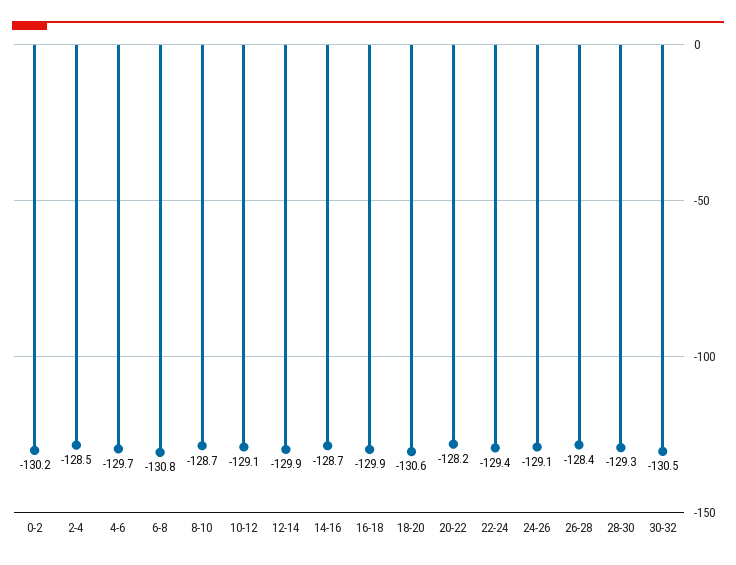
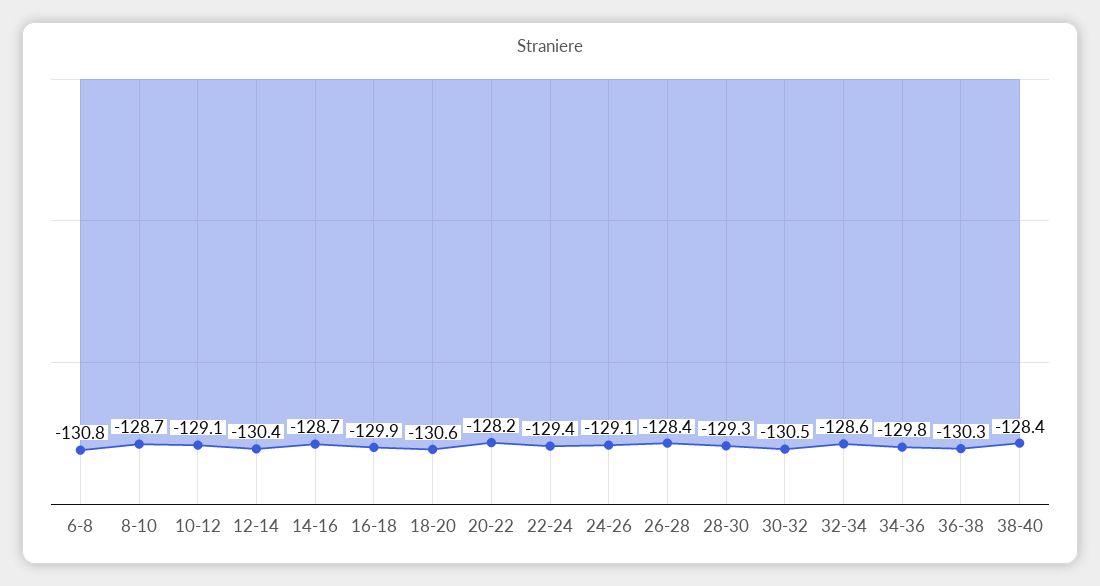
0-2: -130.2 -> none
2-4: -128.5 -> none
4-6: -129.7 -> none
12-14: -129.9 -> -130.4
32-34: none -> -128.6
34-36: none -> -129.8
36-38: none -> -130.3
38-40: none -> -128.4

